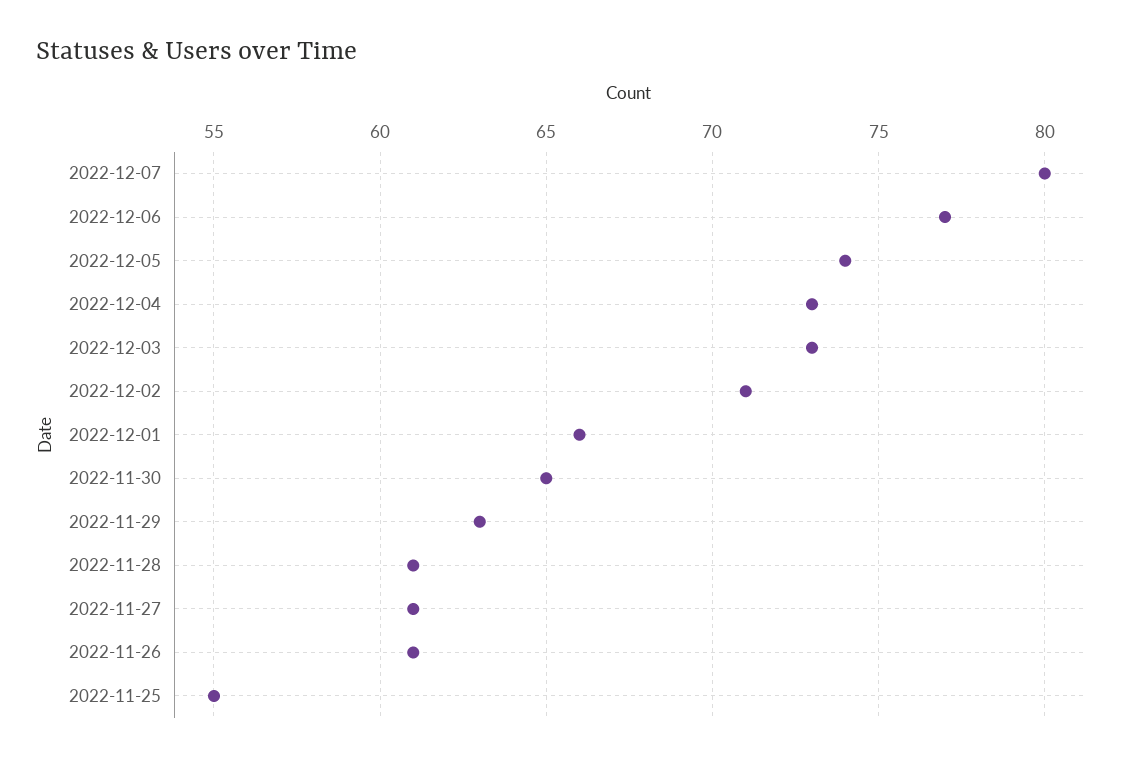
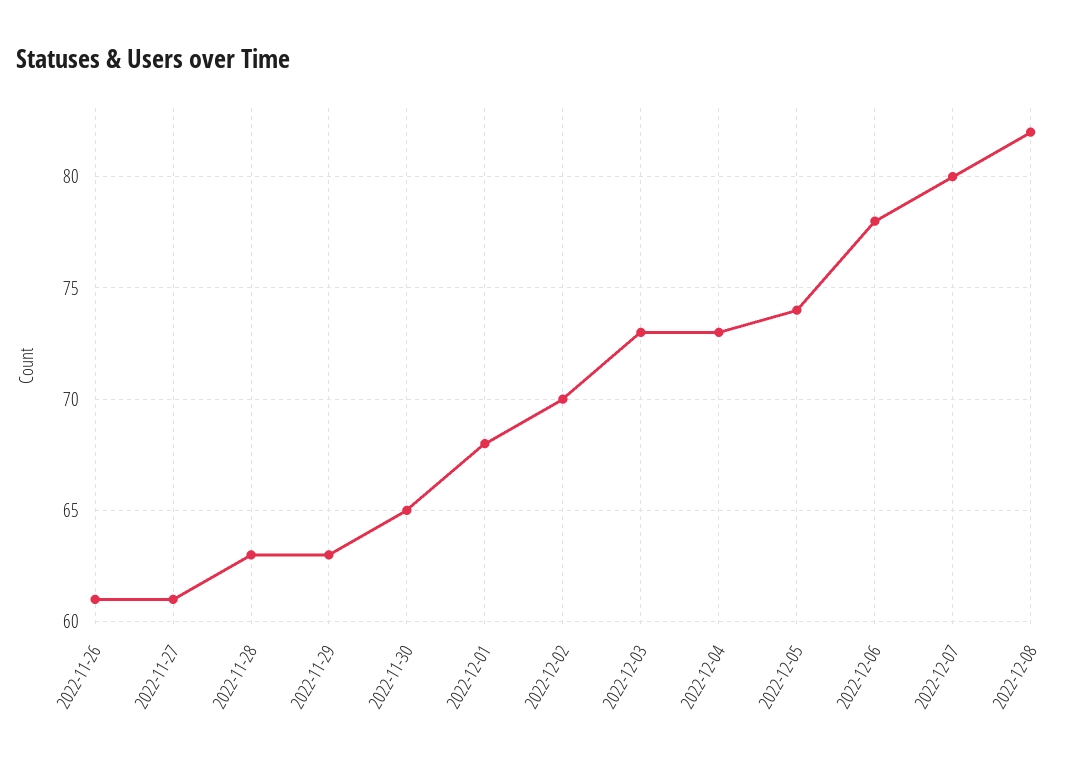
2022-12-06: 77 -> 78
2022-12-02: 71 -> 70
2022-12-01: 66 -> 68
2022-11-28: 61 -> 63
2022-11-25: 55 -> none
2022-12-08: none -> 82

